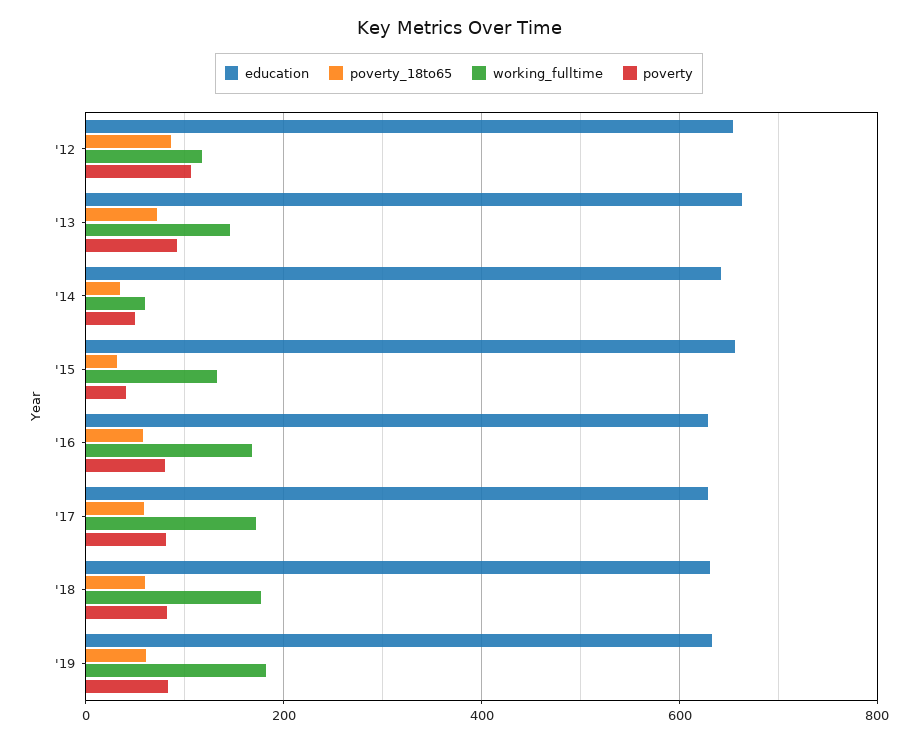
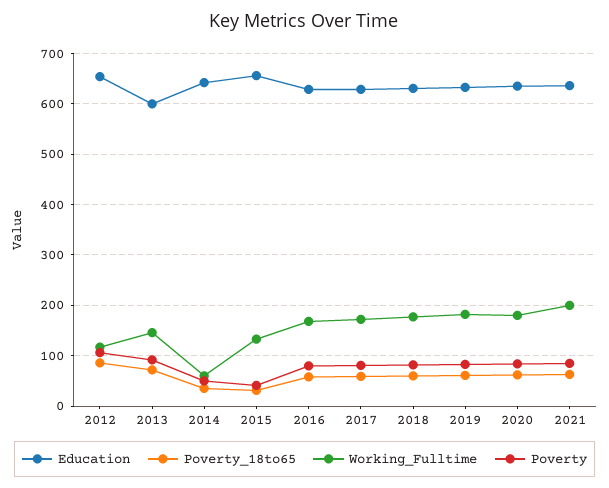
education, '13: 660 -> 600
education, 2020: none -> 640
poverty_18to65, 2020: none -> 60
working_fulltime, 2020: none -> 180
poverty, 2020: none -> 80
education, 2021: none -> 640
poverty_18to65, 2021: none -> 60
working_fulltime, 2021: none -> 200
poverty, 2021: none -> 80

